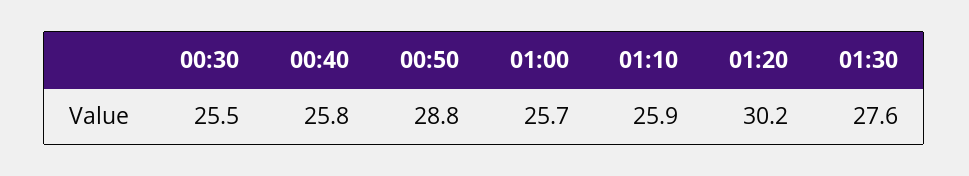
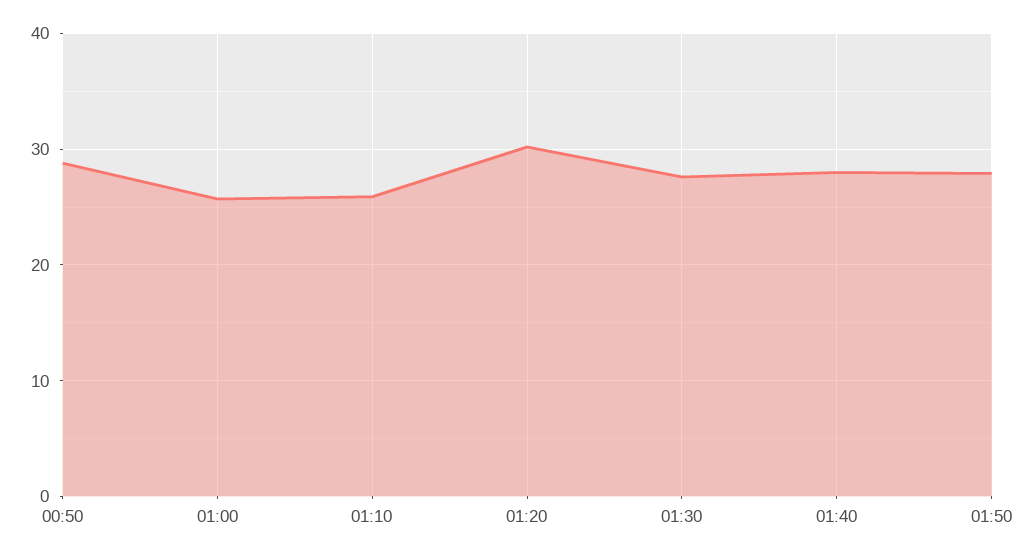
00:30: 25.5 -> none
00:40: 25.8 -> none
01:40: none -> 28
01:50: none -> 28

